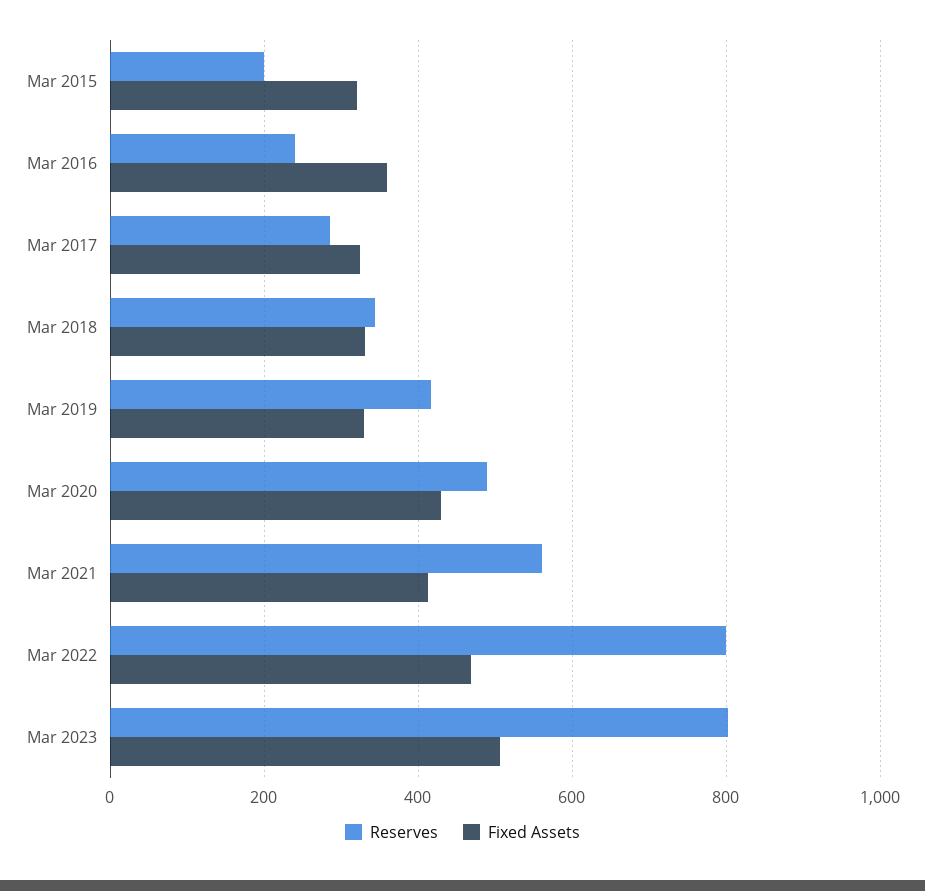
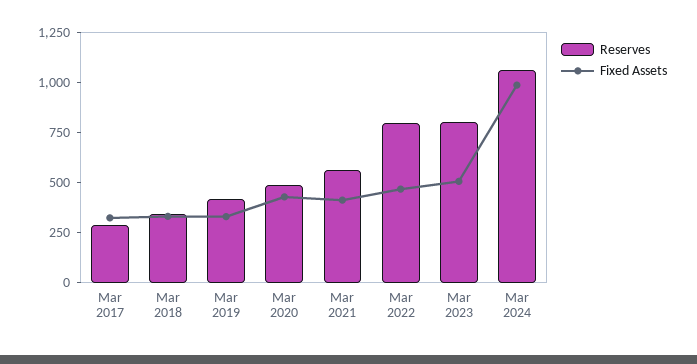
Reserves, Mar 2015: 200 -> none
Fixed Assets, Mar 2015: 320 -> none
Reserves, Mar 2016: 240 -> none
Fixed Assets, Mar 2016: 360 -> none
Reserves, Mar 2024: none -> 1050
Fixed Assets, Mar 2024: none -> 1000

